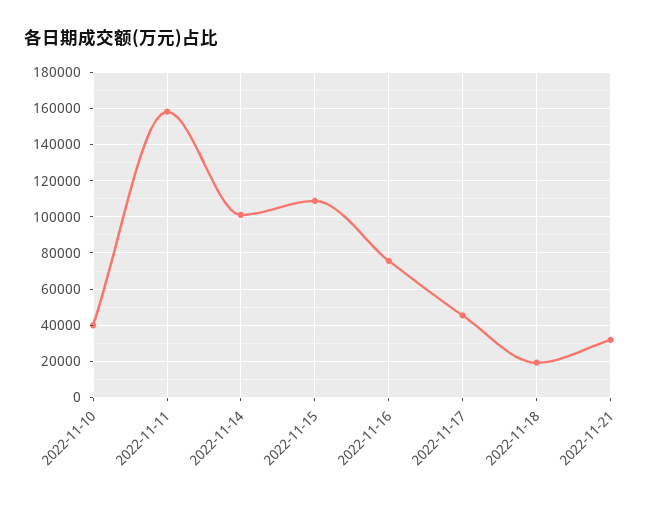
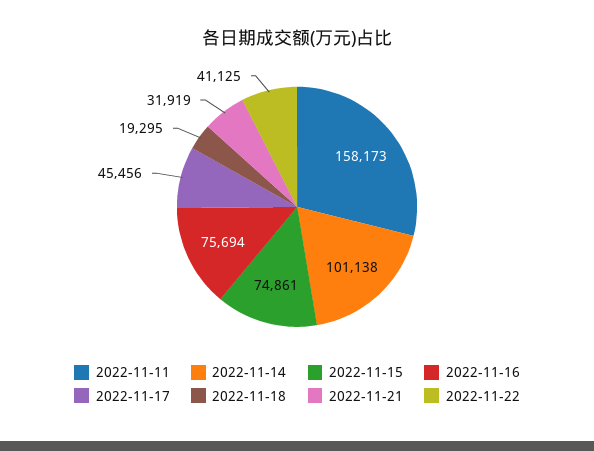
2022-11-10: 40000 -> none
2022-11-15: 110000 -> 74861
2022-11-22: none -> 41125

